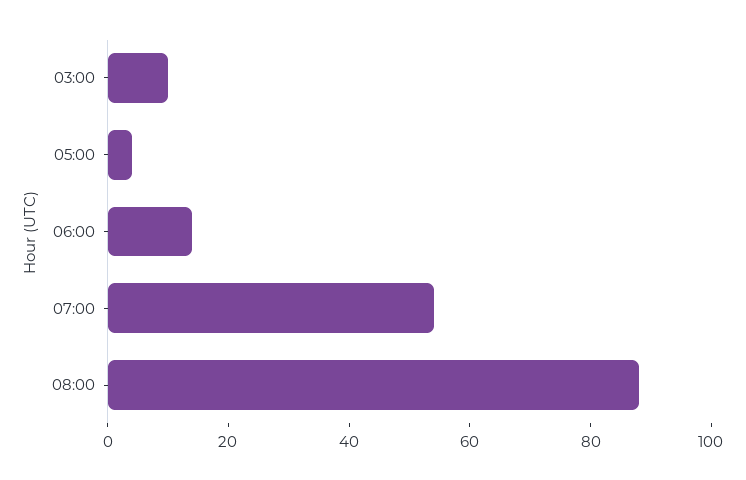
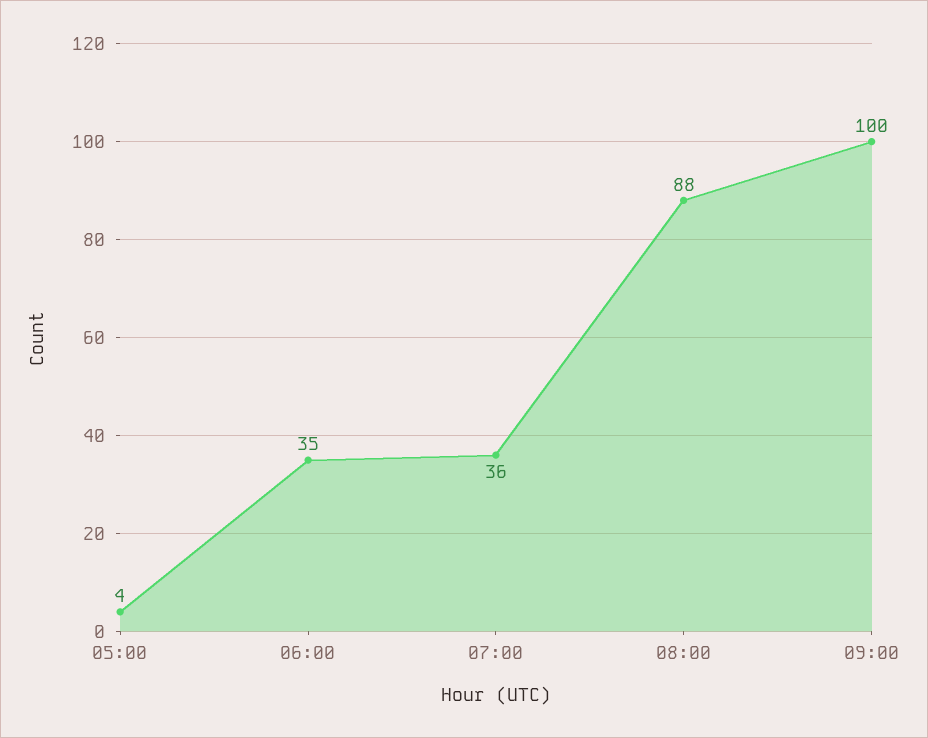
03:00: 10 -> none
06:00: 15 -> 35
07:00: 55 -> 36
09:00: none -> 100

